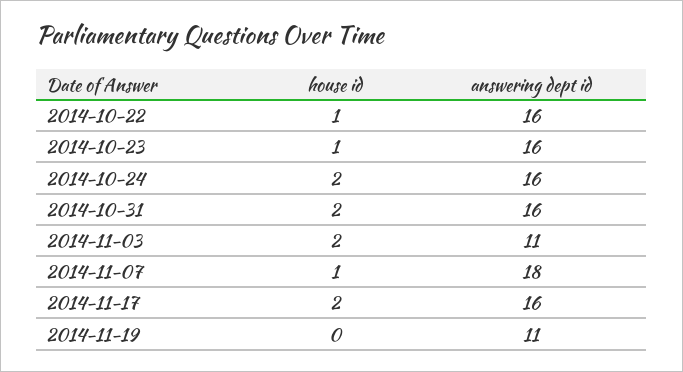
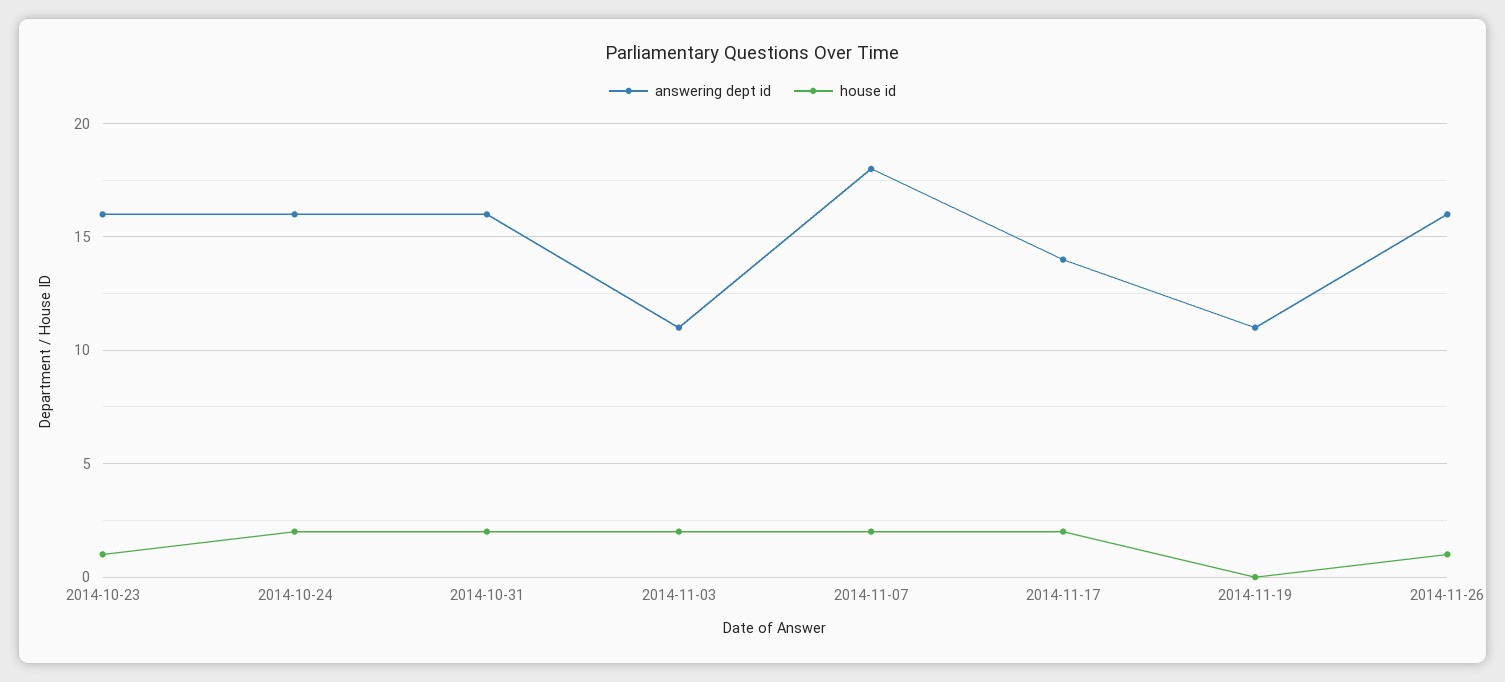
house id, 2014-10-22: 1 -> none
answering dept id, 2014-10-22: 16 -> none
house id, 2014-11-07: 1 -> 2
answering dept id, 2014-11-17: 16 -> 14
answering dept id, 2014-11-26: none -> 16
house id, 2014-11-26: none -> 1

